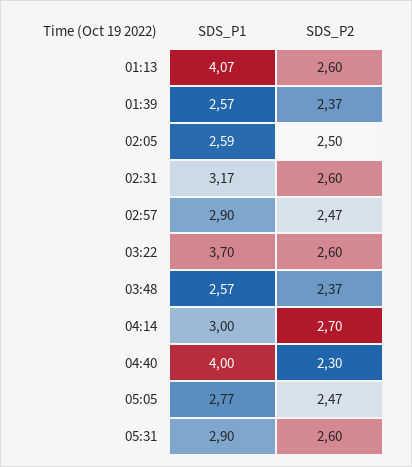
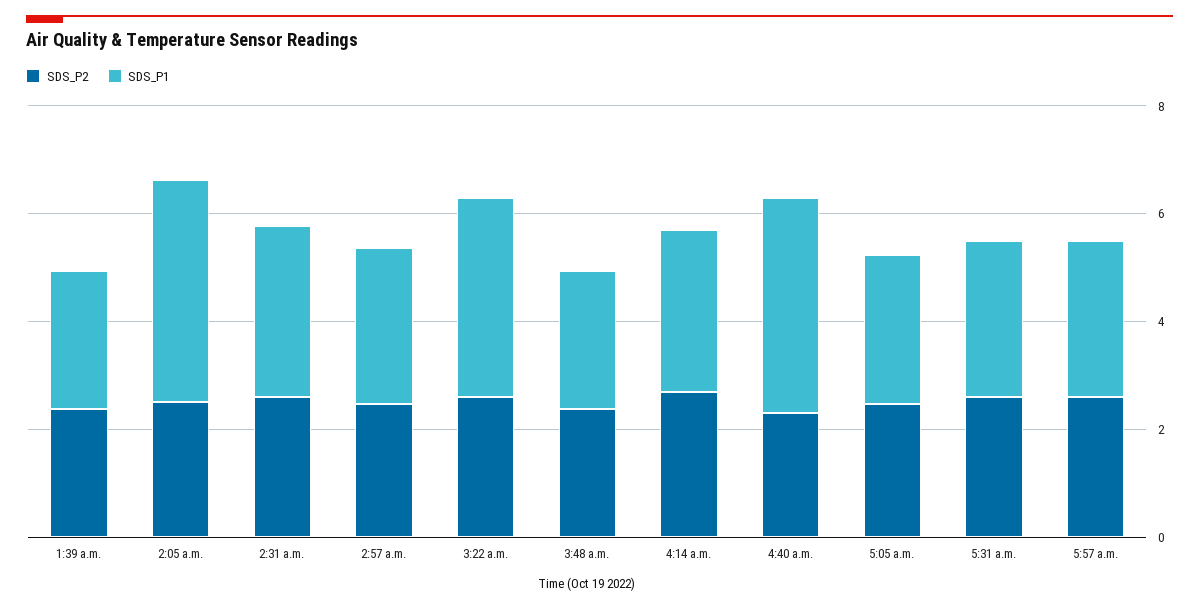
SDS_P1, 01:13: 4.07 -> none
SDS_P2, 01:13: 2.6 -> none
SDS_P1, 02:05: 2.59 -> 4
SDS_P2, 5:57 a.m.: none -> 2.5
SDS_P1, 5:57 a.m.: none -> 3

